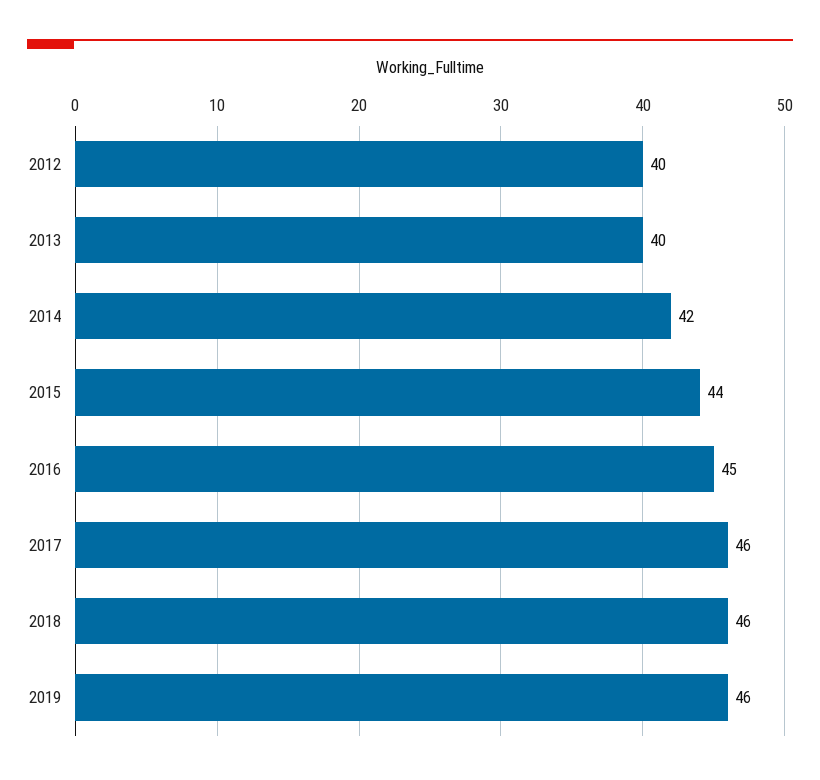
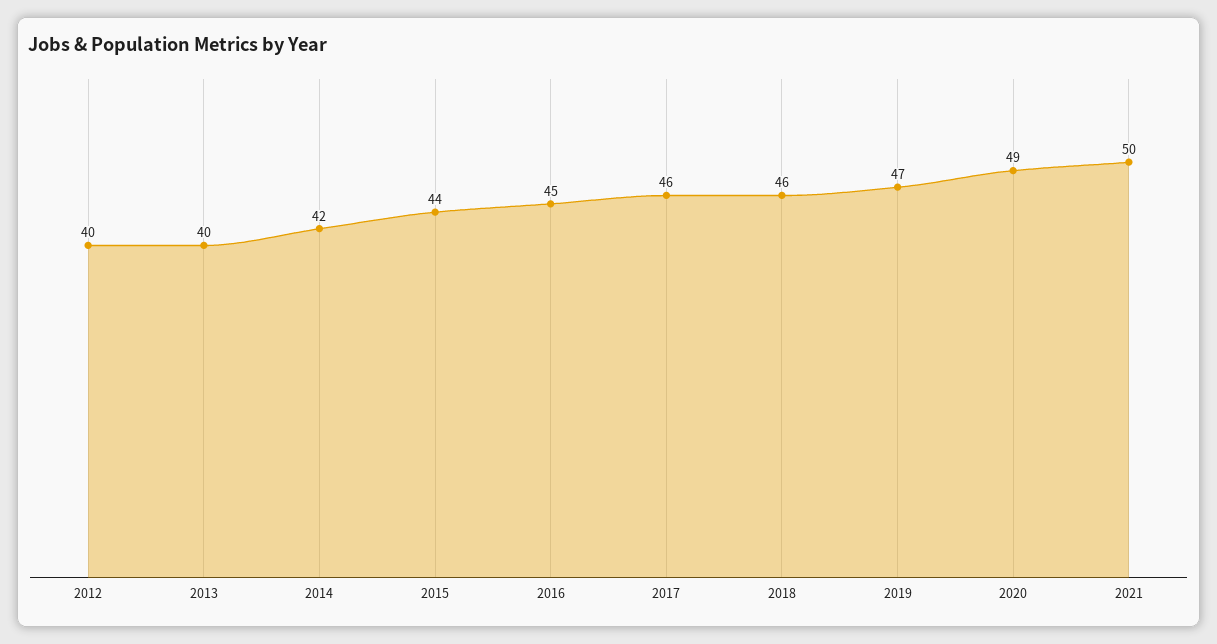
2019: 46 -> 47
2020: none -> 49
2021: none -> 50

